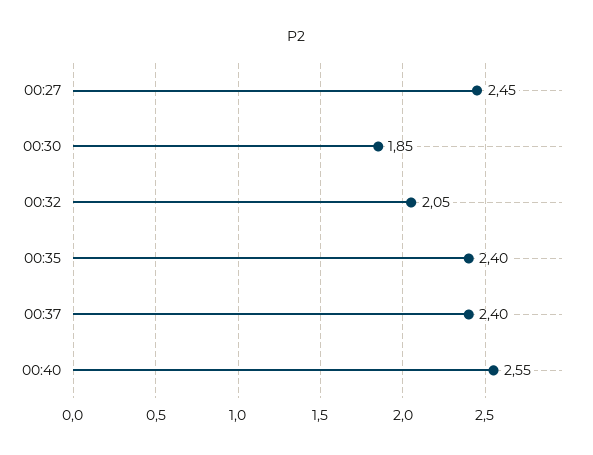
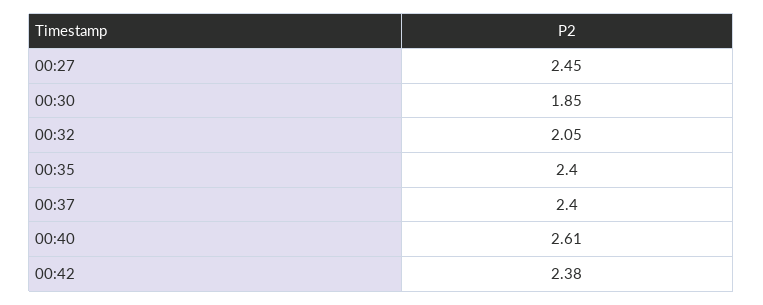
00:40: 2.55 -> 2.61
00:42: none -> 2.38

